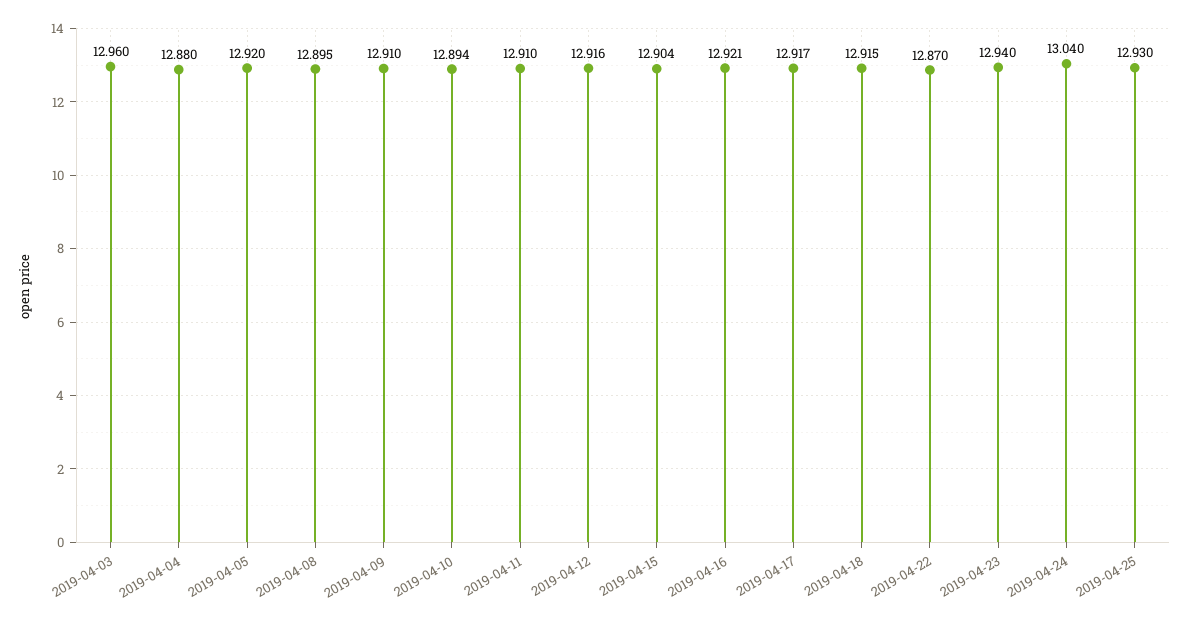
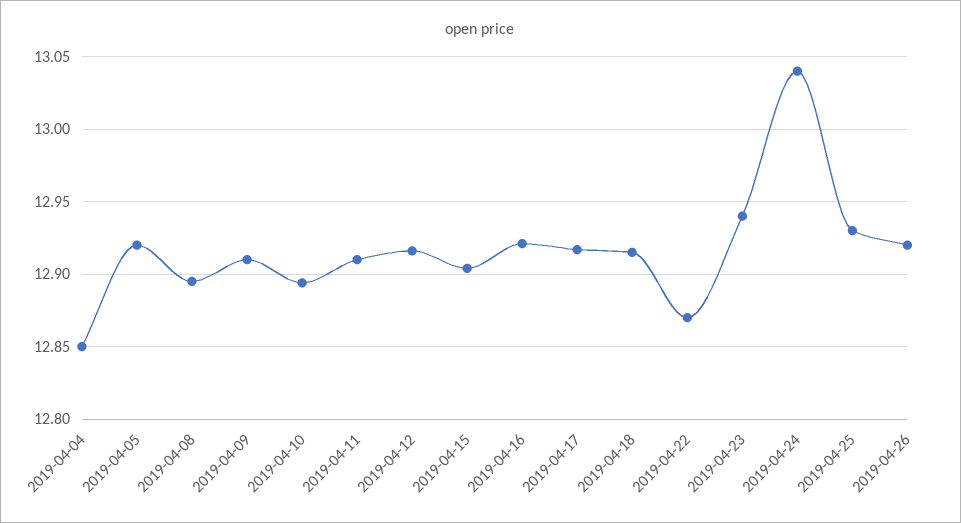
2019-04-03: 12.96 -> none
2019-04-04: 12.88 -> 12.85
2019-04-26: none -> 12.92

